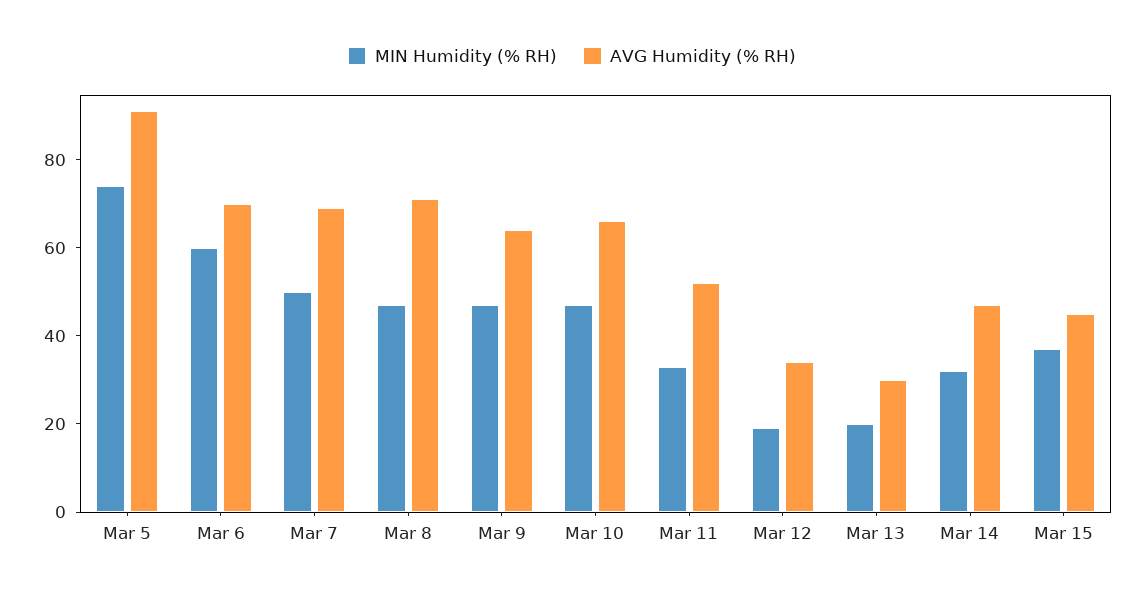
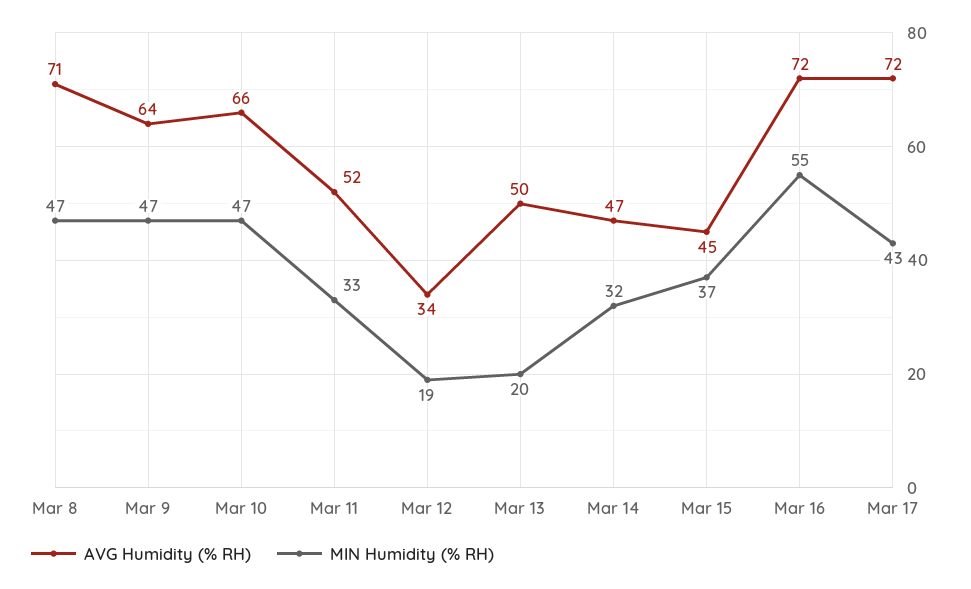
MIN Humidity (% RH), Mar 5: 75 -> none
AVG Humidity (% RH), Mar 5: 90 -> none
MIN Humidity (% RH), Mar 6: 60 -> none
AVG Humidity (% RH), Mar 6: 70 -> none
MIN Humidity (% RH), Mar 7: 50 -> none
AVG Humidity (% RH), Mar 7: 70 -> none
AVG Humidity (% RH), Mar 13: 30 -> 50
AVG Humidity (% RH), Mar 16: none -> 72
MIN Humidity (% RH), Mar 16: none -> 55
AVG Humidity (% RH), Mar 17: none -> 72
MIN Humidity (% RH), Mar 17: none -> 43

